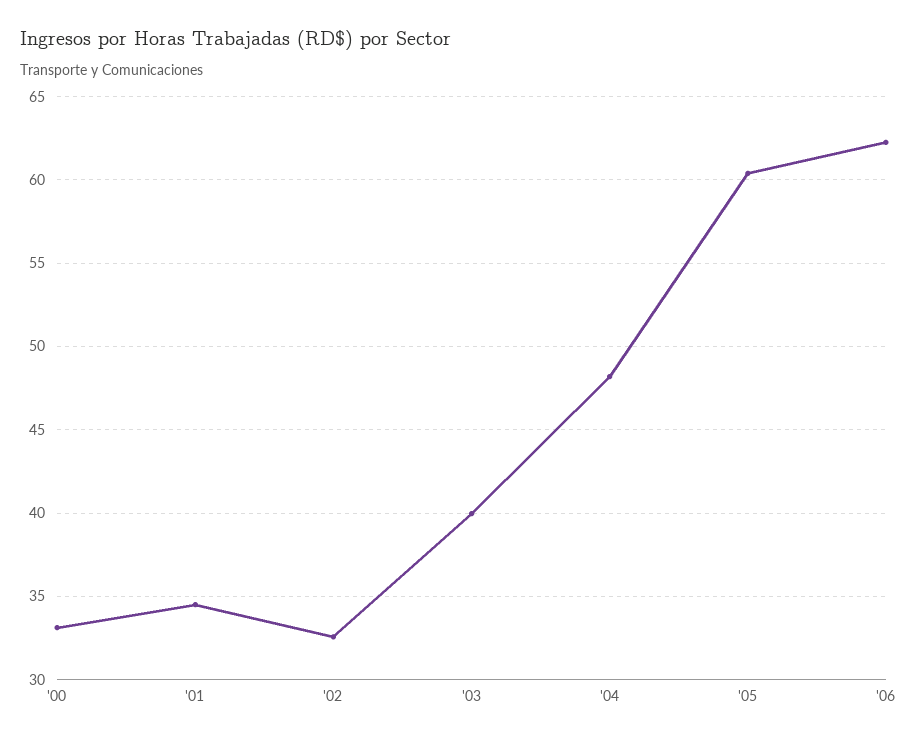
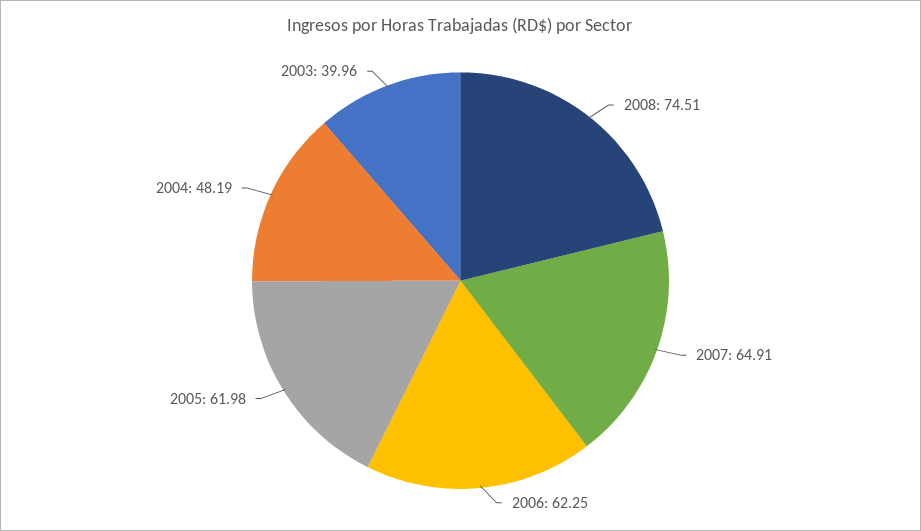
'00: 33 -> none
'01: 34.5 -> none
'02: 32.5 -> none
'05: 60.5 -> 61.98
2008: none -> 74.51
2007: none -> 64.91

